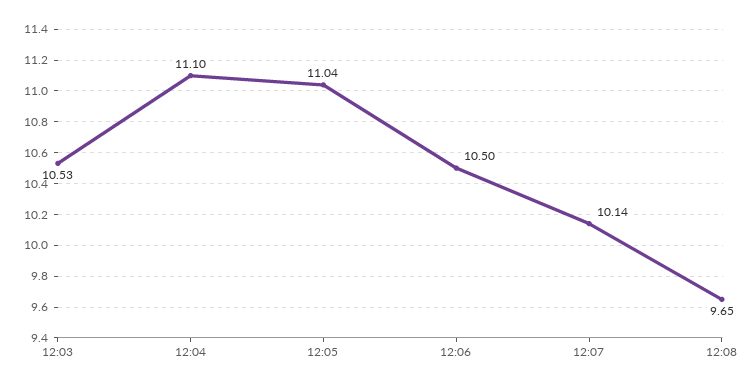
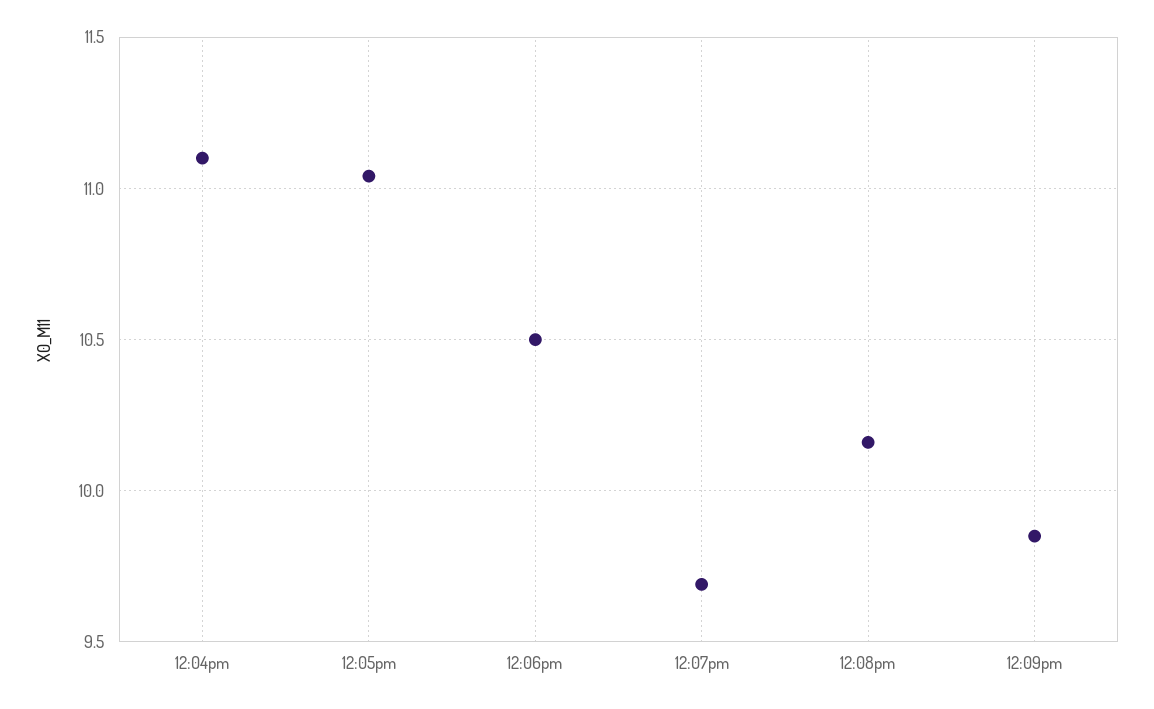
12:03: 10.53 -> none
12:07: 10.14 -> 9.7
12:08: 9.65 -> 10.15
12:09pm: none -> 9.85

